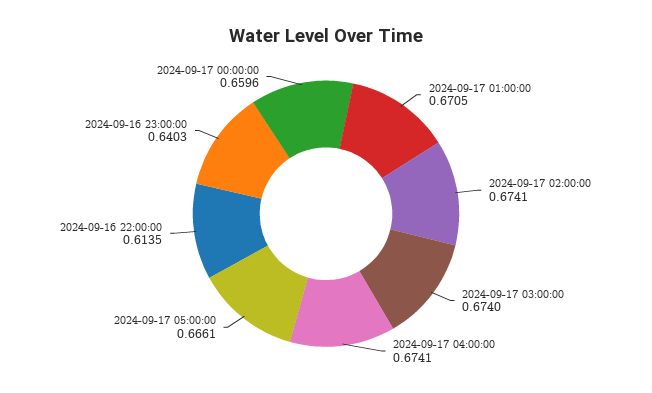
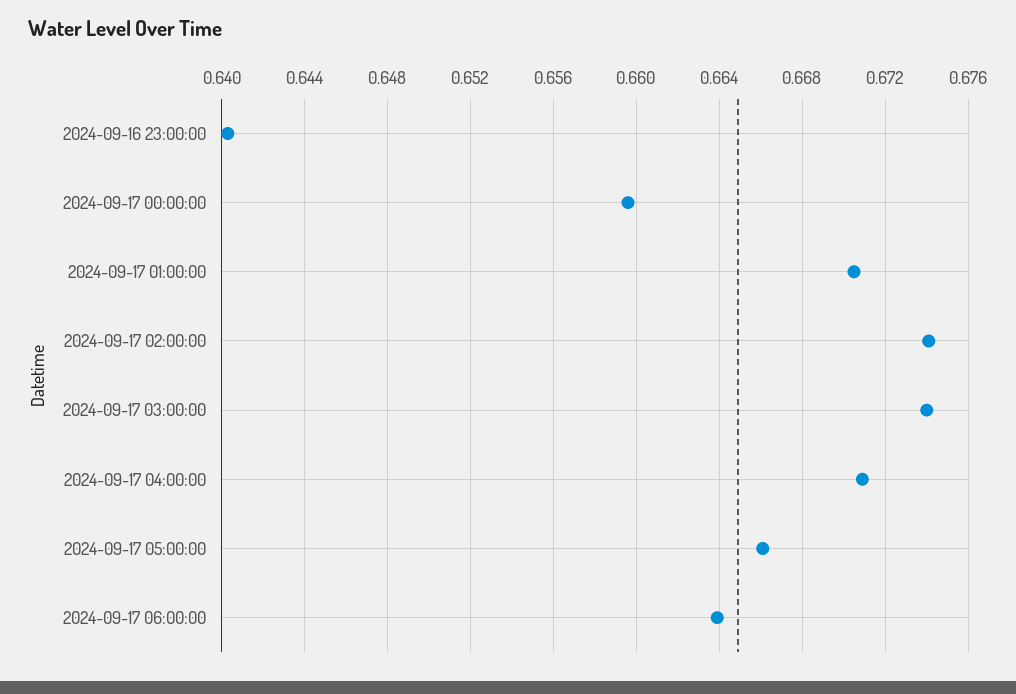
2024-09-17 04:00:00: 0.6741 -> 0.671
2024-09-16 22:00:00: 0.6135 -> none
2024-09-17 06:00:00: none -> 0.664

